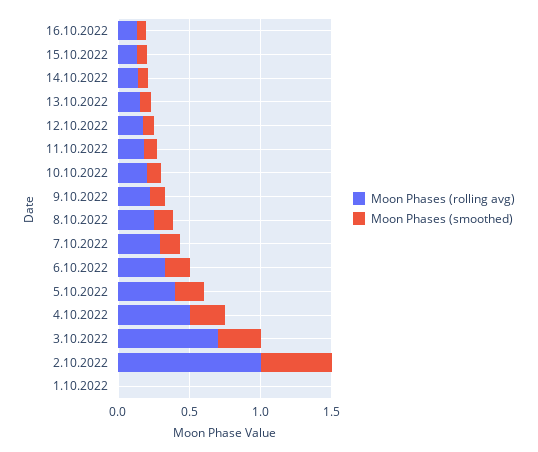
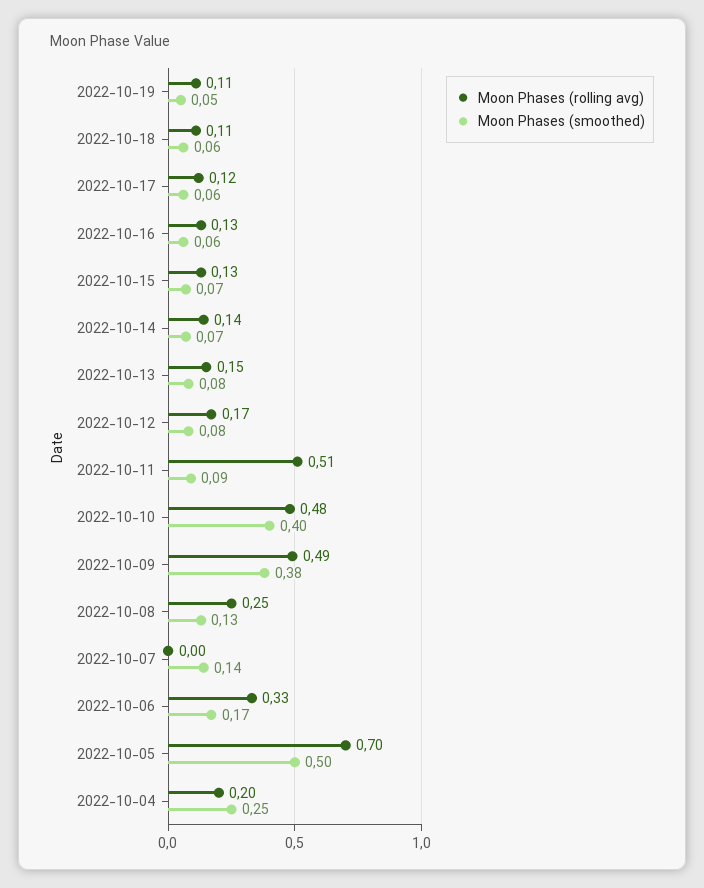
Moon Phases (rolling avg), 11.10.2022: 0.2 -> 0.51
Moon Phases (rolling avg), 10.10.2022: 0.2 -> 0.48
Moon Phases (smoothed), 10.10.2022: 0.1 -> 0.4
Moon Phases (rolling avg), 9.10.2022: 0.2 -> 0.49
Moon Phases (smoothed), 9.10.2022: 0.1 -> 0.38
Moon Phases (rolling avg), 7.10.2022: 0.3 -> 0
Moon Phases (rolling avg), 5.10.2022: 0.4 -> 0.7
Moon Phases (smoothed), 5.10.2022: 0.2 -> 0.5
Moon Phases (rolling avg), 4.10.2022: 0.5 -> 0.2
Moon Phases (rolling avg), 3.10.2022: 0.7 -> none
Moon Phases (smoothed), 3.10.2022: 0.3 -> none
Moon Phases (rolling avg), 2.10.2022: 1 -> none
Moon Phases (smoothed), 2.10.2022: 0.5 -> none
Moon Phases (rolling avg), 1.10.2022: 0 -> none
Moon Phases (smoothed), 1.10.2022: 0 -> none
Moon Phases (rolling avg), 2022-10-19: none -> 0.11
Moon Phases (smoothed), 2022-10-19: none -> 0.05
Moon Phases (rolling avg), 2022-10-18: none -> 0.11
Moon Phases (smoothed), 2022-10-18: none -> 0.06
Moon Phases (rolling avg), 2022-10-17: none -> 0.12
Moon Phases (smoothed), 2022-10-17: none -> 0.06

